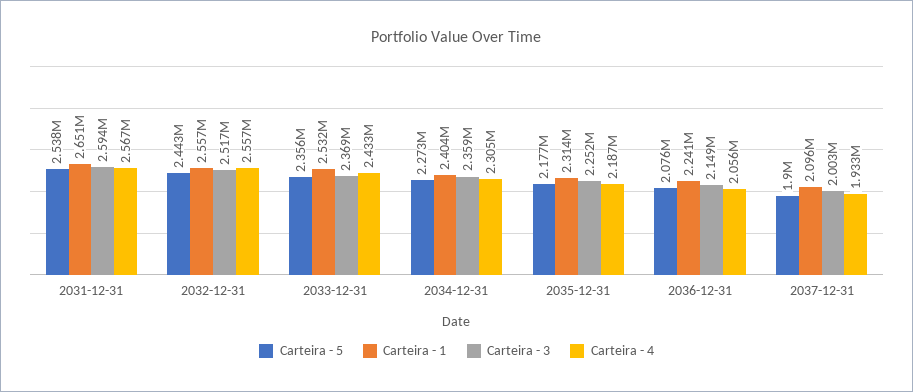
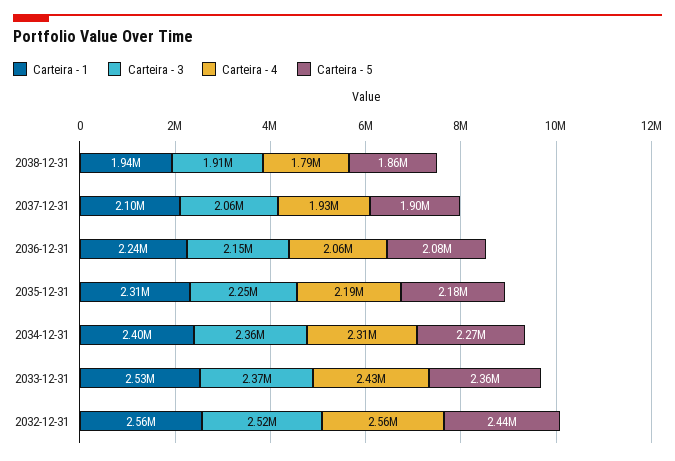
Carteira - 5, 2031-12-31: 2538000 -> none
Carteira - 1, 2031-12-31: 2651000 -> none
Carteira - 3, 2031-12-31: 2594000 -> none
Carteira - 4, 2031-12-31: 2567000 -> none
Carteira - 3, 2037-12-31: 2003000 -> 2060000
Carteira - 1, 2038-12-31: none -> 1940000
Carteira - 3, 2038-12-31: none -> 1910000
Carteira - 4, 2038-12-31: none -> 1790000
Carteira - 5, 2038-12-31: none -> 1860000

